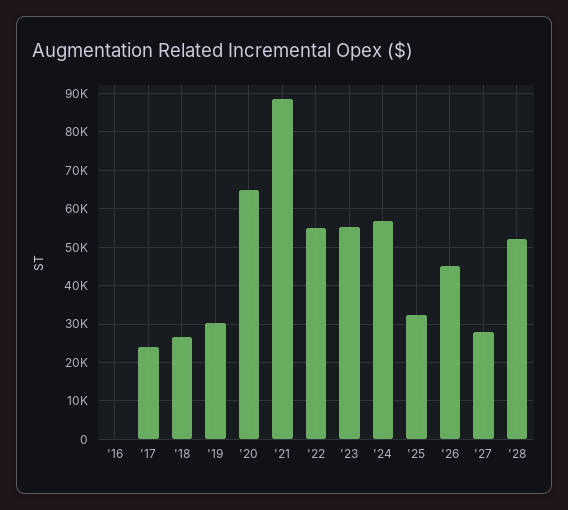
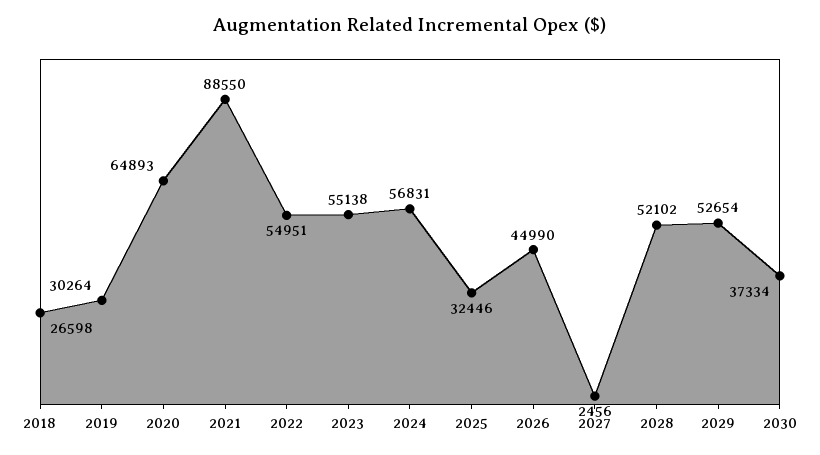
'16: 0 -> none
'17: 24000 -> none
'27: 28000 -> 2456
2029: none -> 52654
2030: none -> 37334

